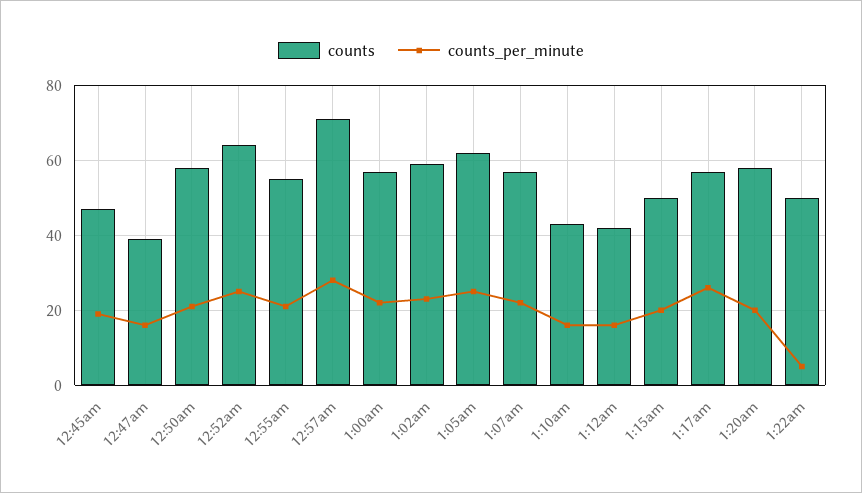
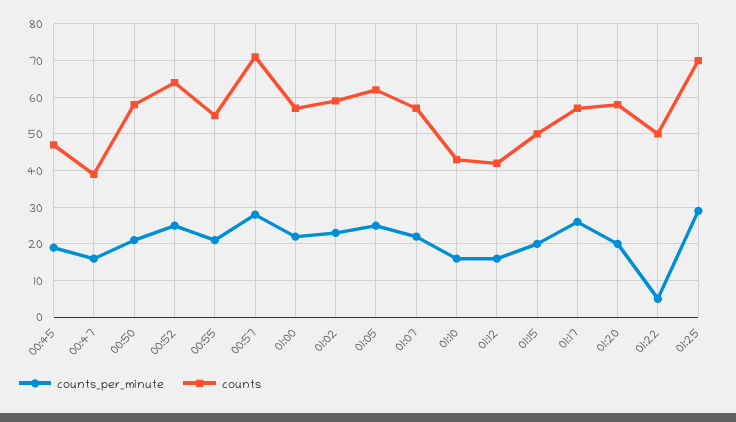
counts_per_minute, 01:25: none -> 30
counts, 01:25: none -> 70

